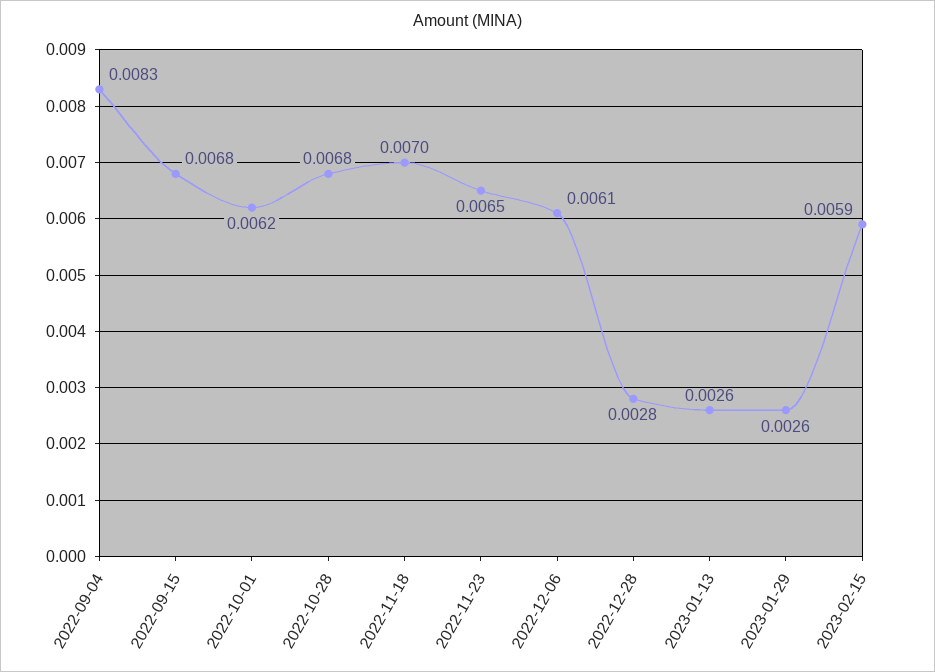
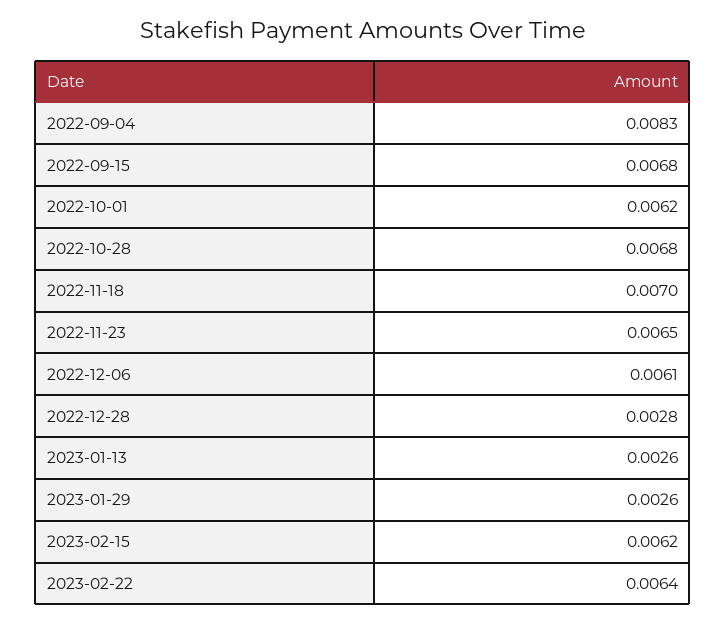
2023-02-15: 0.0059 -> 0.0062
2023-02-22: none -> 0.0064

